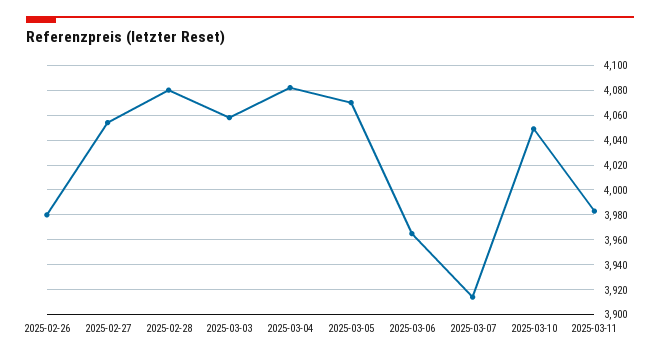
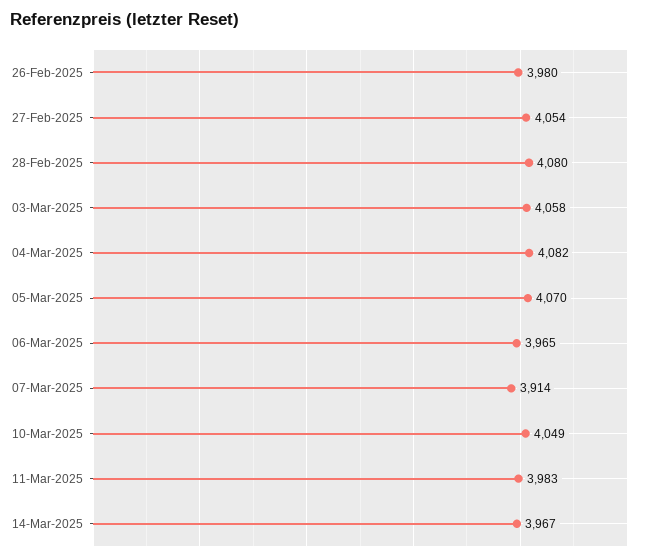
14-Mar-2025: none -> 3967

